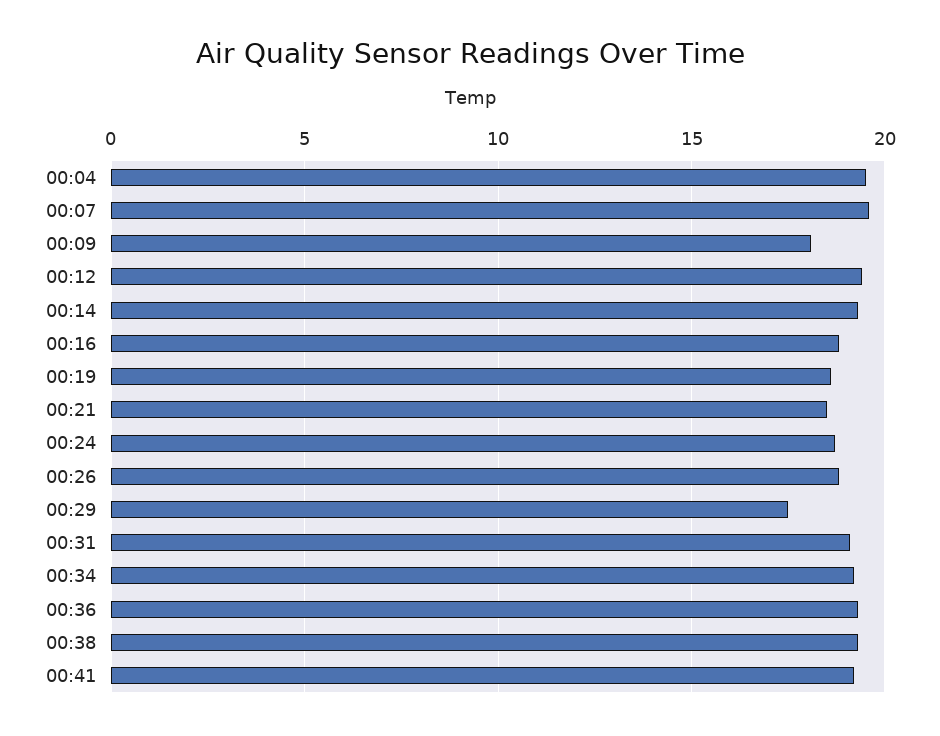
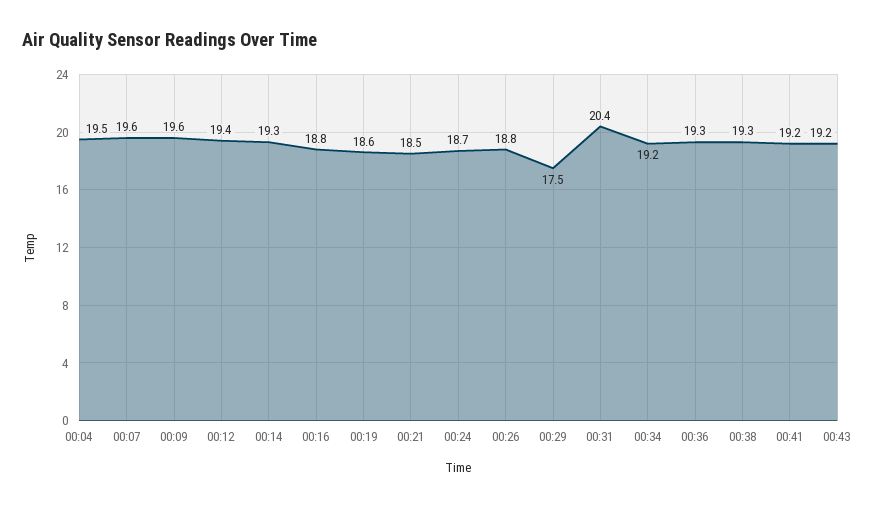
00:09: 18 -> 19.6
00:31: 19 -> 20.4
00:43: none -> 19.2

